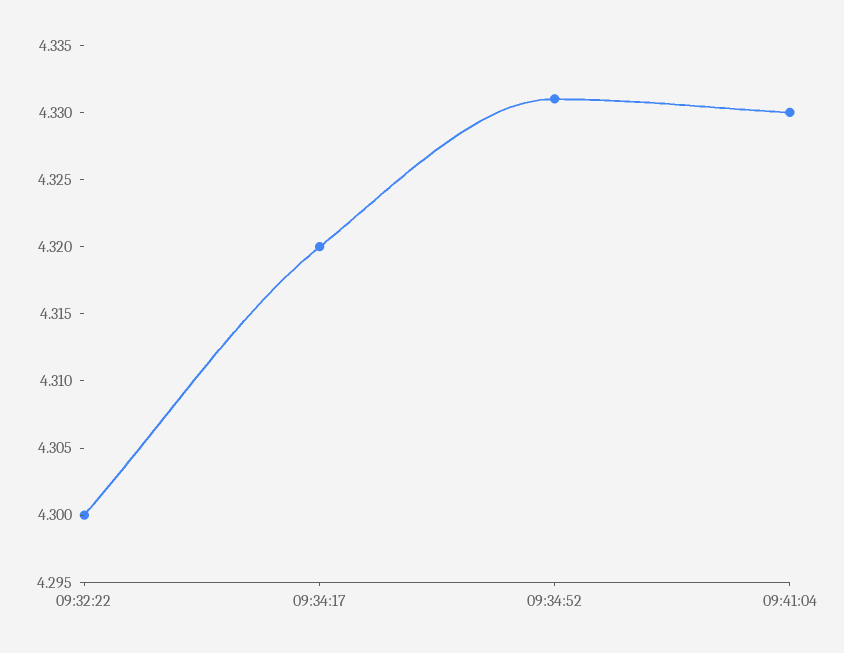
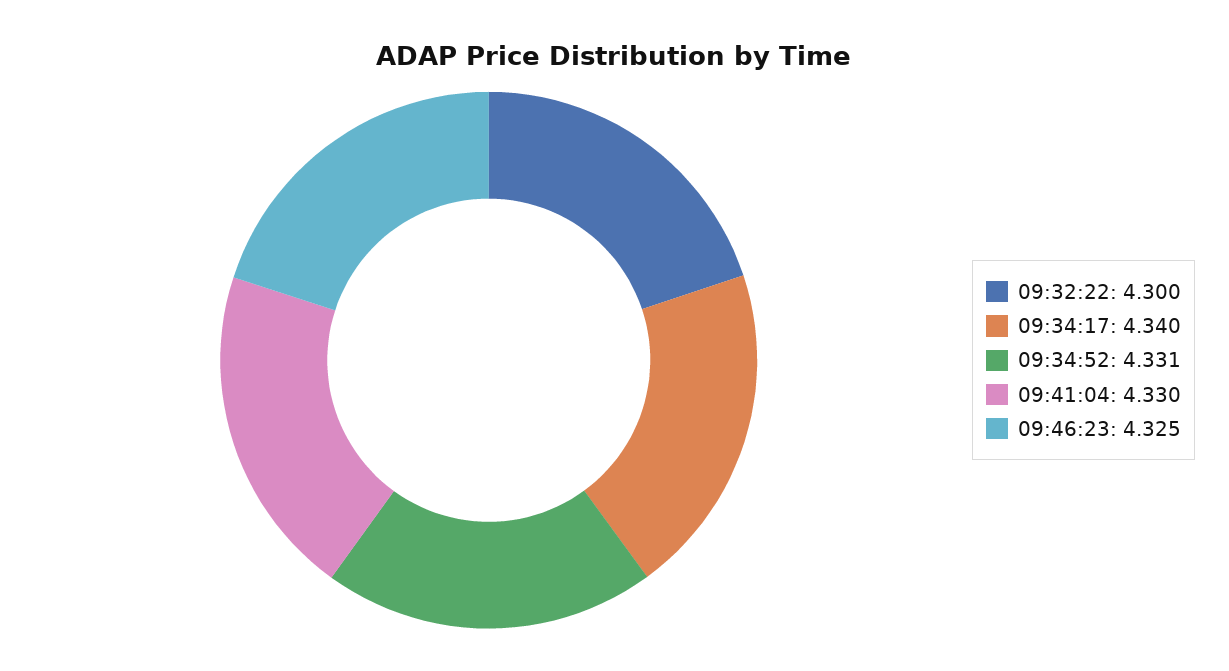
09:34:17: 4.32 -> 4.34
09:46:23: none -> 4.325

